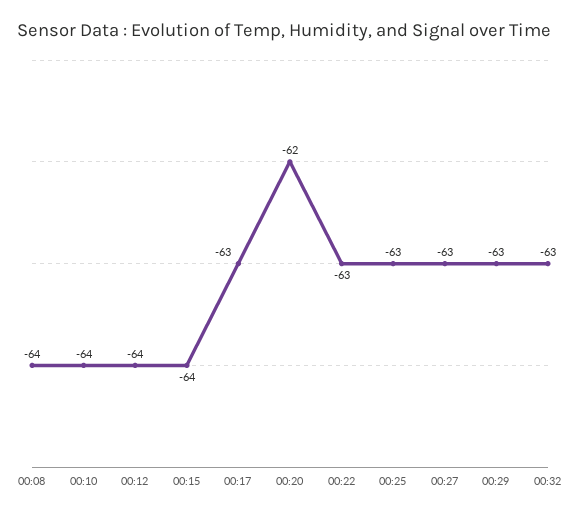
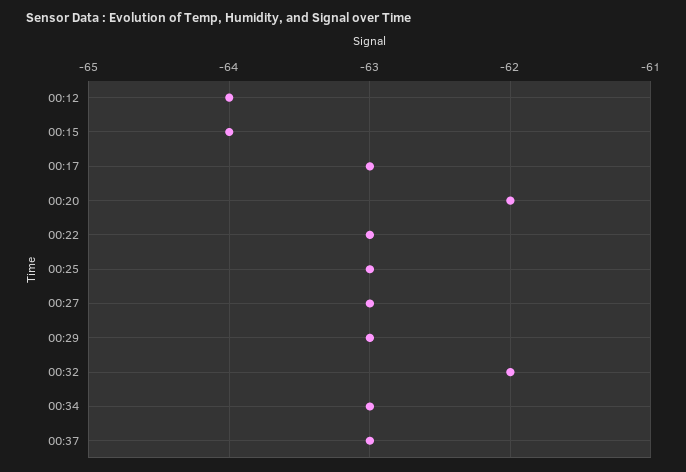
00:08: -64 -> none
00:10: -64 -> none
00:32: -63 -> -62
00:34: none -> -63
00:37: none -> -63

